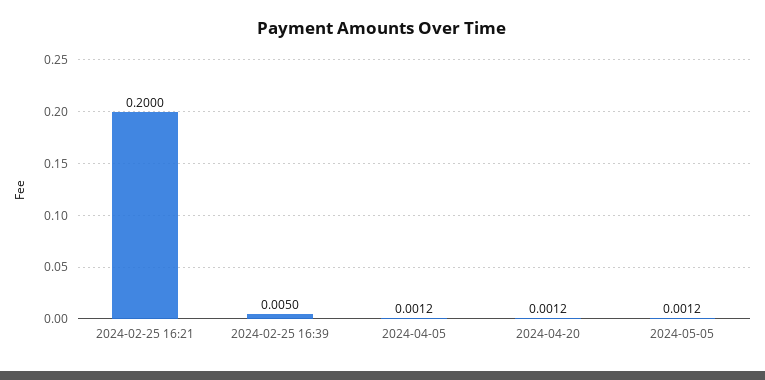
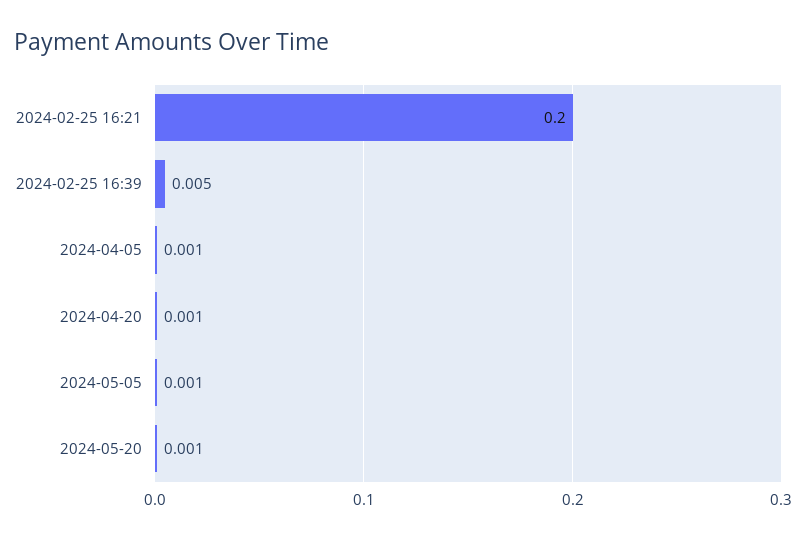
2024-05-20: none -> 0.001

